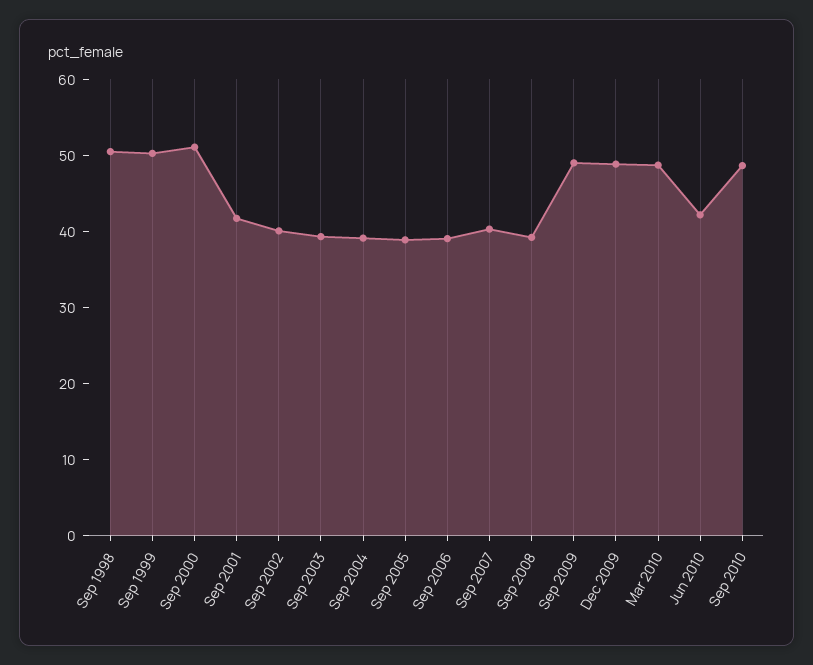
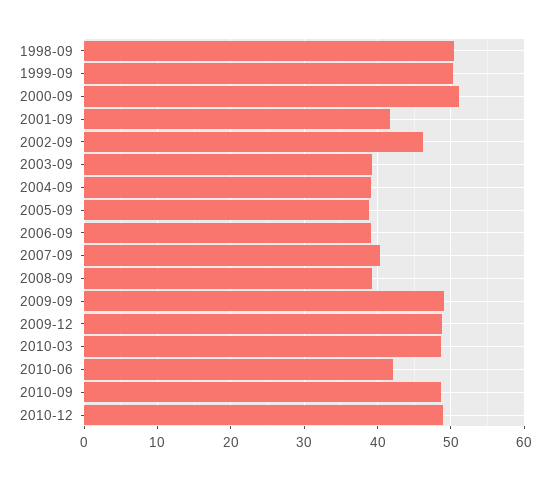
Sep 2002: 40 -> 46
2010-12: none -> 49

